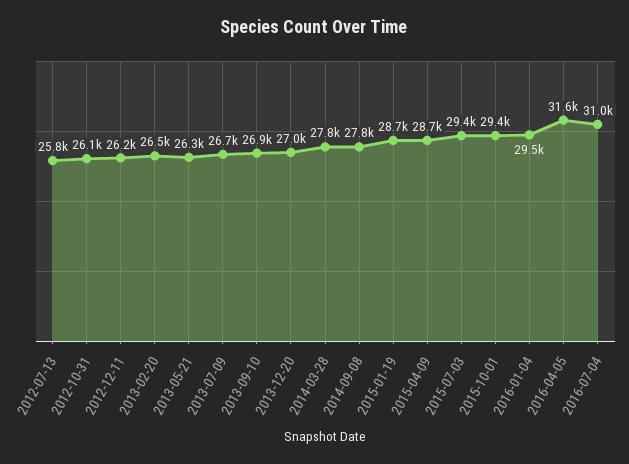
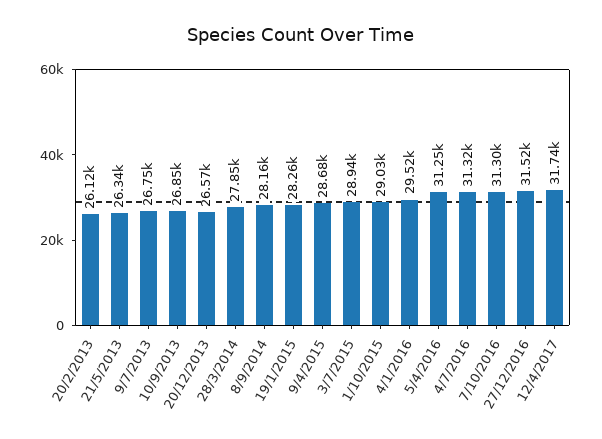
2012-07-13: 25800 -> none
2012-10-31: 26100 -> none
2012-12-11: 26200 -> none
2013-02-20: 26500 -> 26120
2013-12-20: 27000 -> 26570
2014-09-08: 27800 -> 28160
2015-01-19: 28700 -> 28260
2015-07-03: 29400 -> 28940
2015-10-01: 29400 -> 29030
2016-04-05: 31600 -> 31250
2016-07-04: 31000 -> 31320
7/10/2016: none -> 31300
27/12/2016: none -> 31520
12/4/2017: none -> 31740

